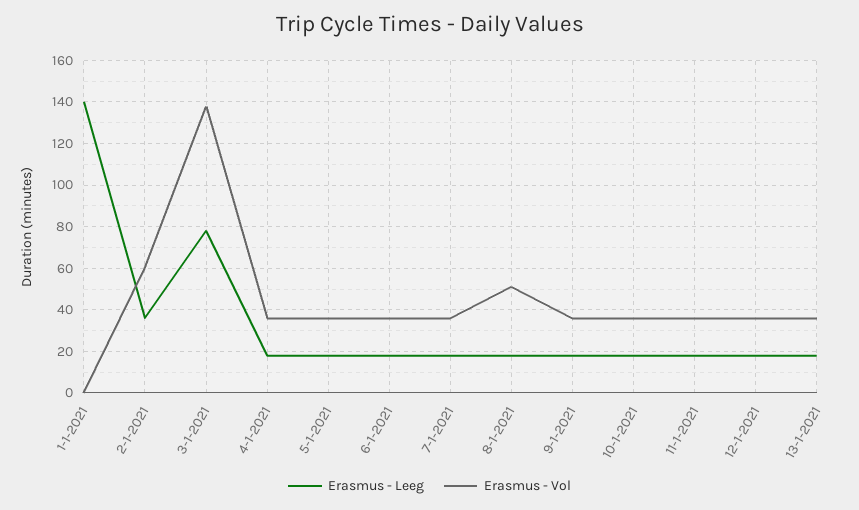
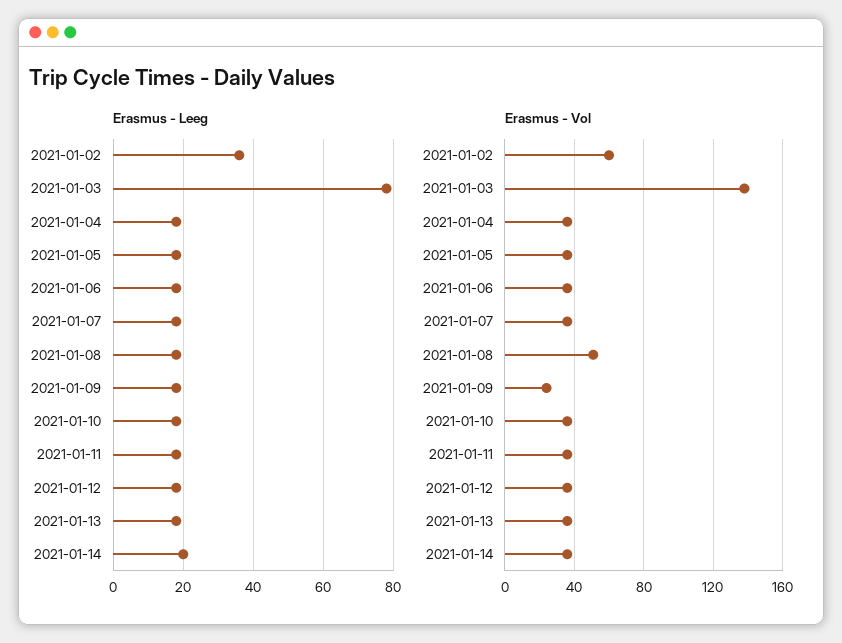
Erasmus - Leeg, 1-1-2021: 140 -> none
Erasmus - Vol, 1-1-2021: 0 -> none
Erasmus - Vol, 9-1-2021: 35 -> 25
Erasmus - Leeg, 2021-01-14: none -> 20
Erasmus - Vol, 2021-01-14: none -> 35

